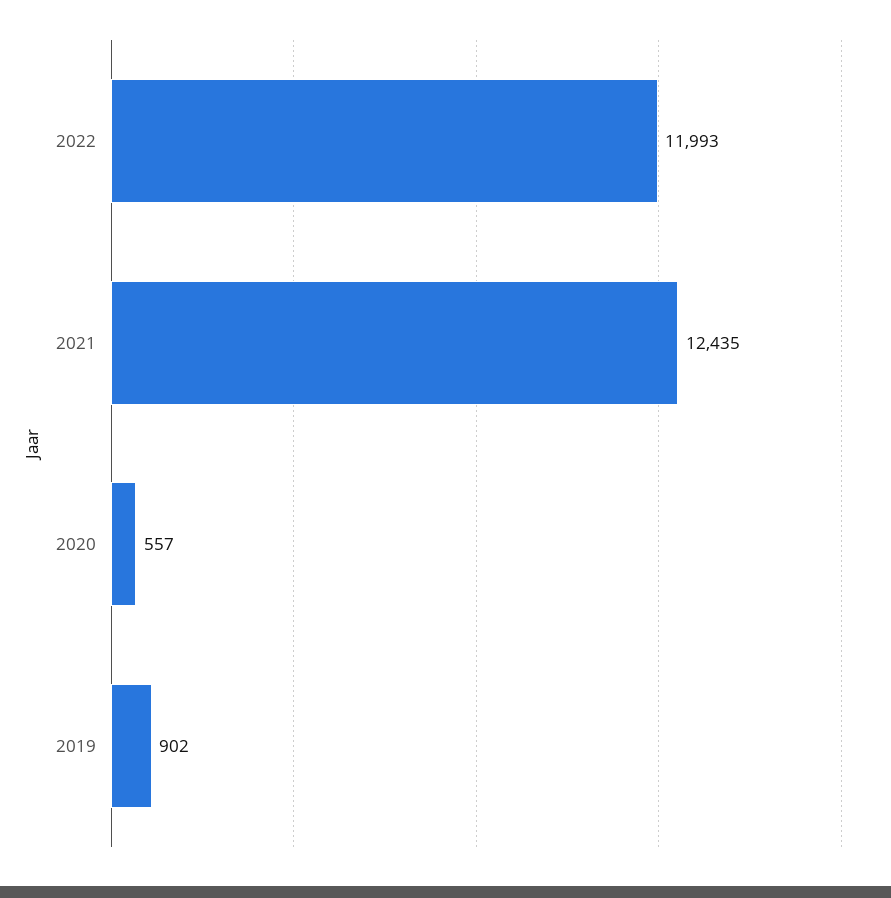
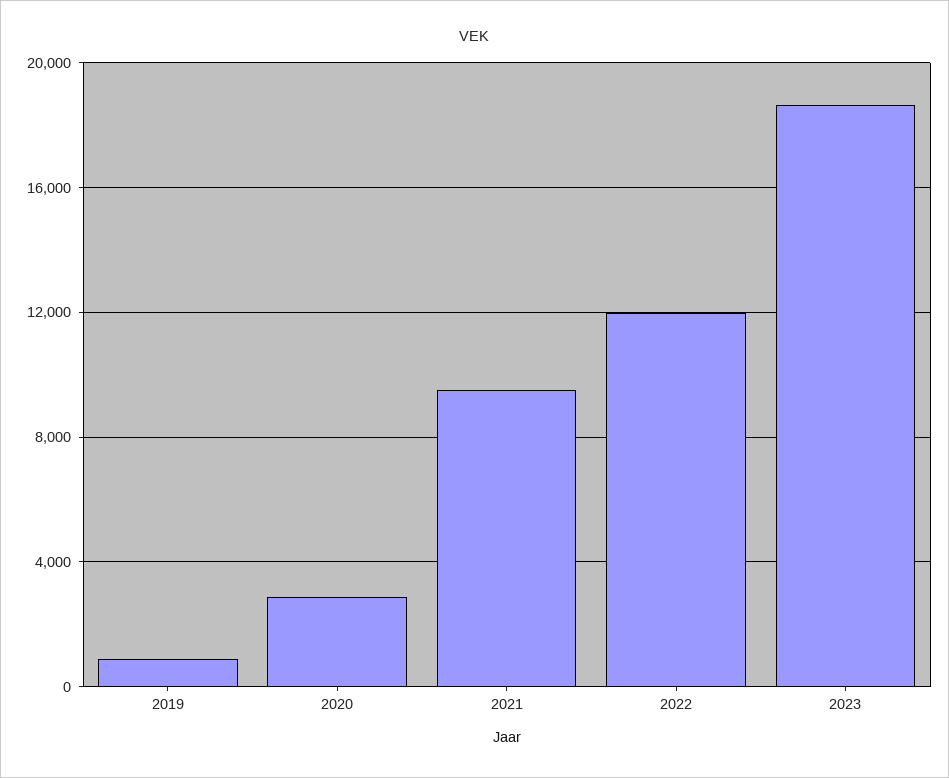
2021: 12435 -> 9500
2020: 557 -> 3000
2023: none -> 18500

